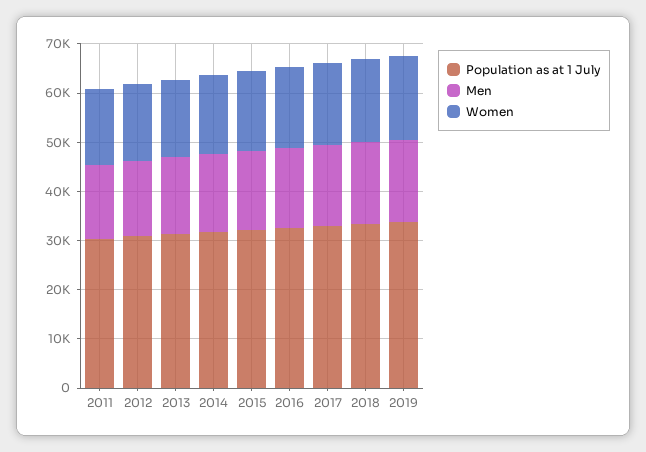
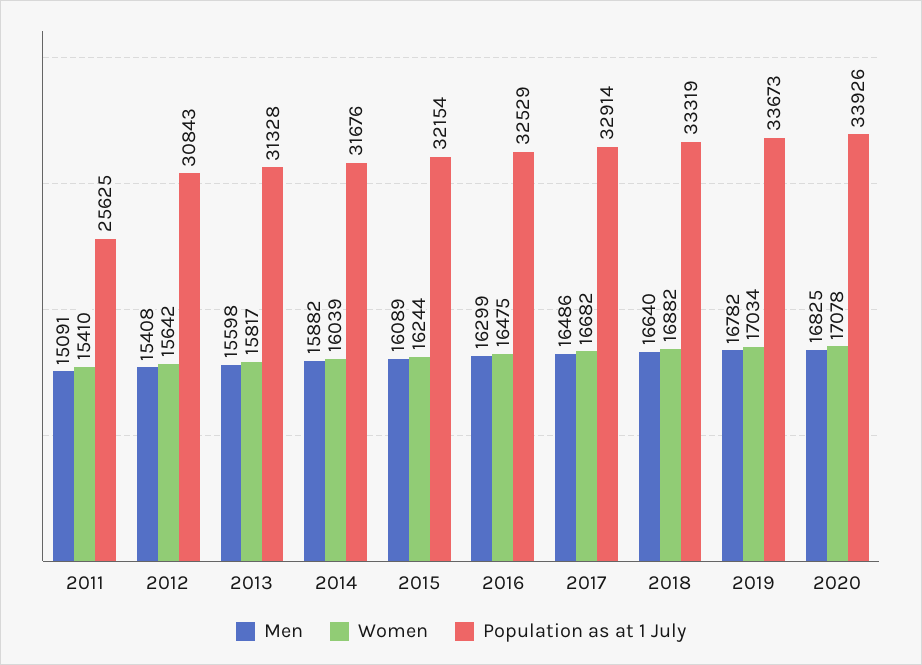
Population as at 1 July, 2011: 30000 -> 25625
Men, 2020: none -> 16825
Women, 2020: none -> 17078
Population as at 1 July, 2020: none -> 33926

